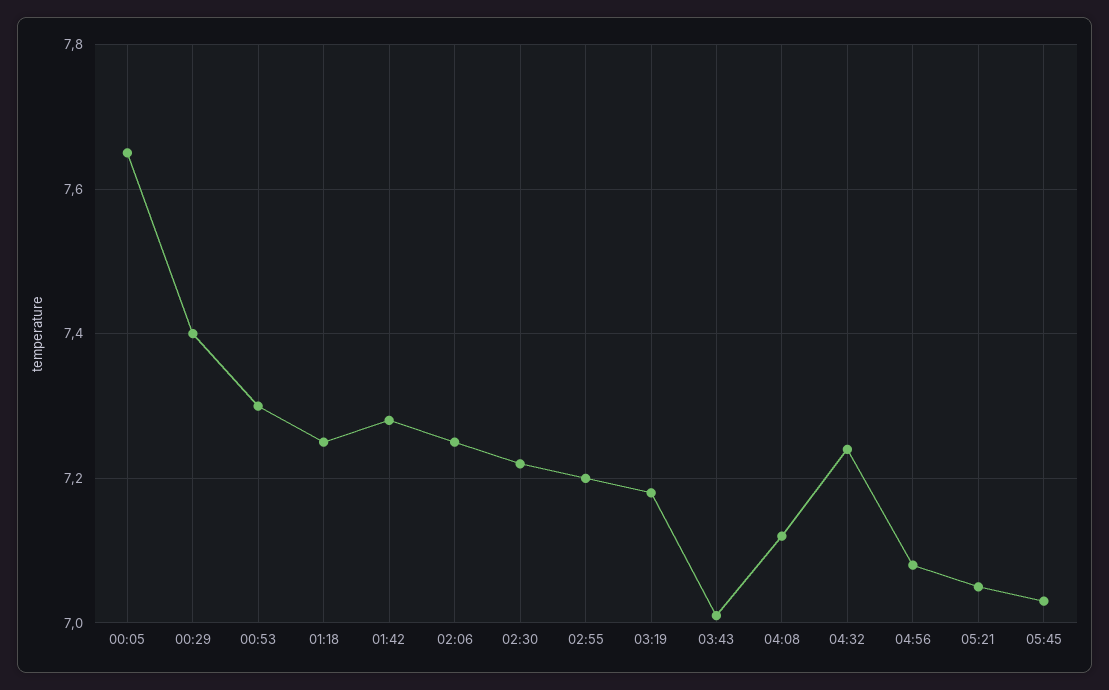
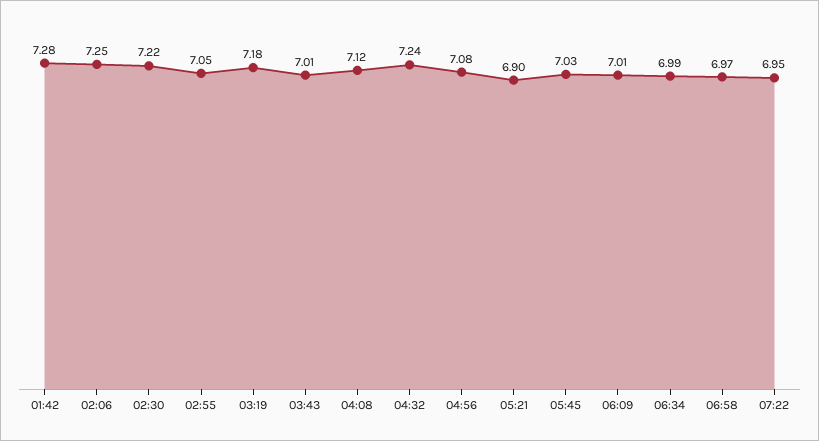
00:05: 7.65 -> none
00:29: 7.4 -> none
00:53: 7.3 -> none
01:18: 7.25 -> none
02:55: 7.2 -> 7.05
05:21: 7.05 -> 6.9
06:09: none -> 7.01
06:34: none -> 6.99
06:58: none -> 6.97
07:22: none -> 6.95

